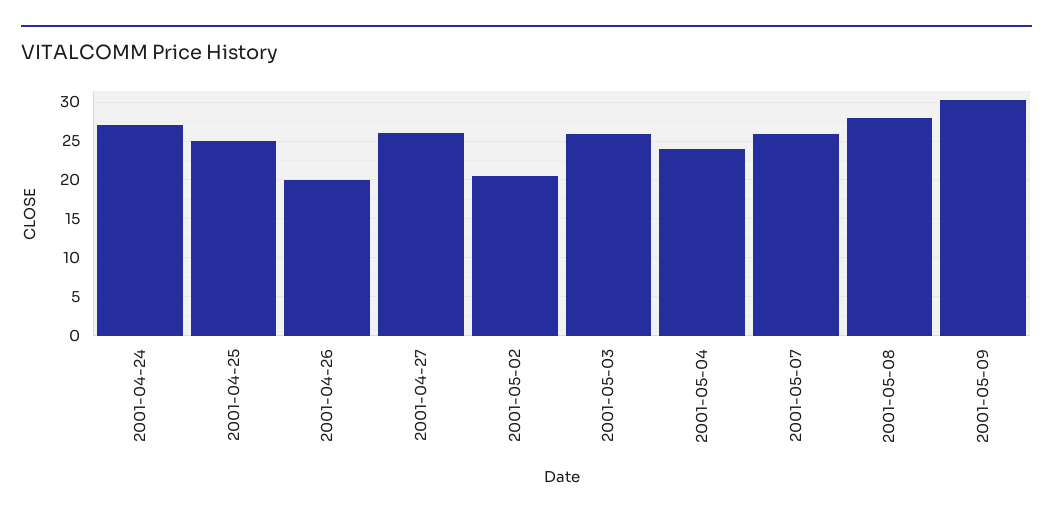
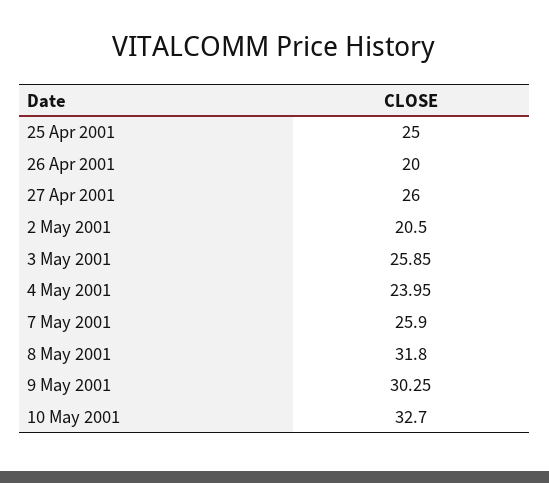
2001-04-24: 27 -> none
2001-05-08: 28 -> 31.8
10 May 2001: none -> 32.7

